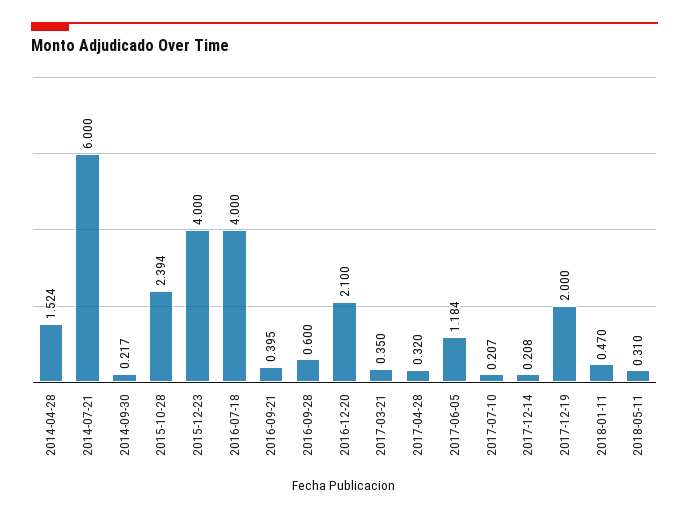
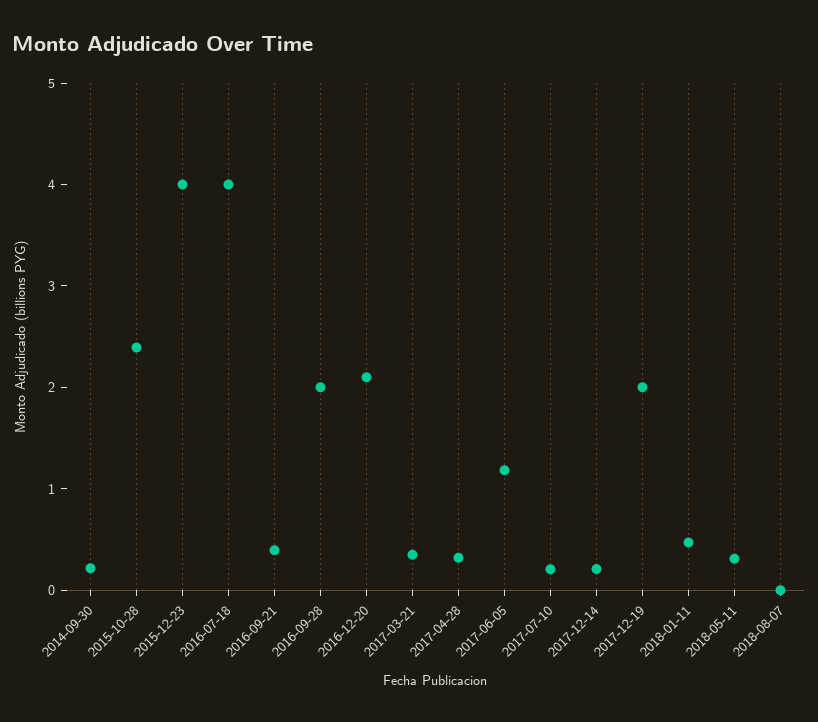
2014-04-28: 1.524 -> none
2014-07-21: 6 -> none
2016-09-28: 0.6 -> 2
2018-08-07: none -> 0

